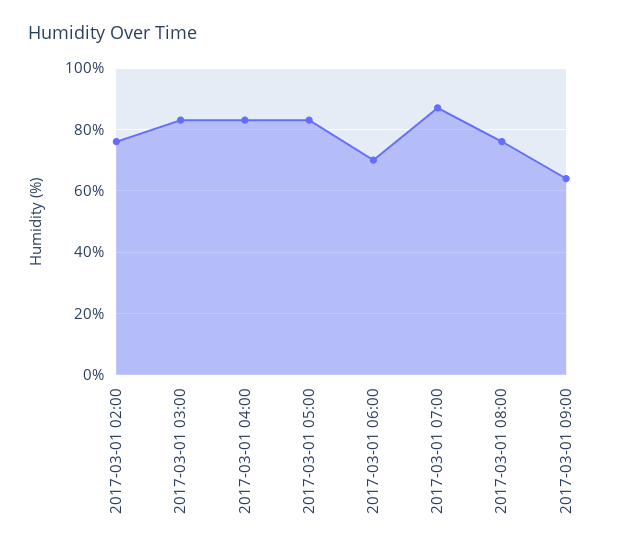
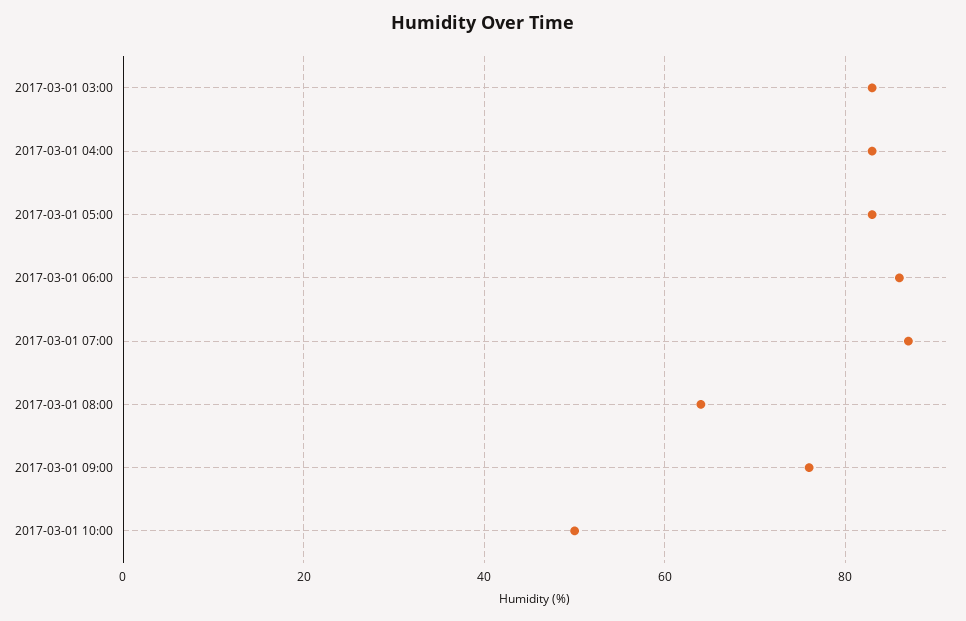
2017-03-01 02:00: 75 -> none
2017-03-01 06:00: 70 -> 85
2017-03-01 08:00: 75 -> 65
2017-03-01 09:00: 65 -> 75
2017-03-01 10:00: none -> 50

